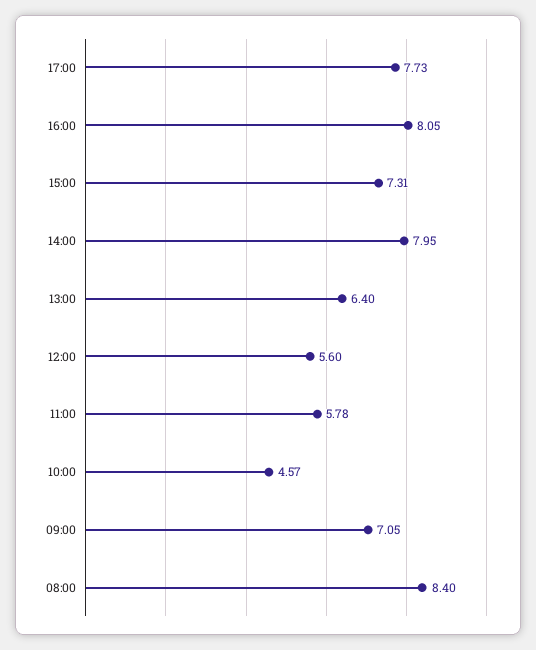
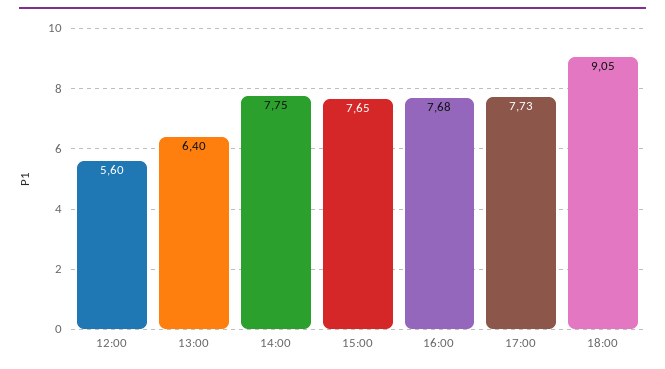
16:00: 8.05 -> 7.68
15:00: 7.31 -> 7.65
14:00: 7.95 -> 7.75
11:00: 5.78 -> none
10:00: 4.57 -> none
09:00: 7.05 -> none
08:00: 8.4 -> none
18:00: none -> 9.05

